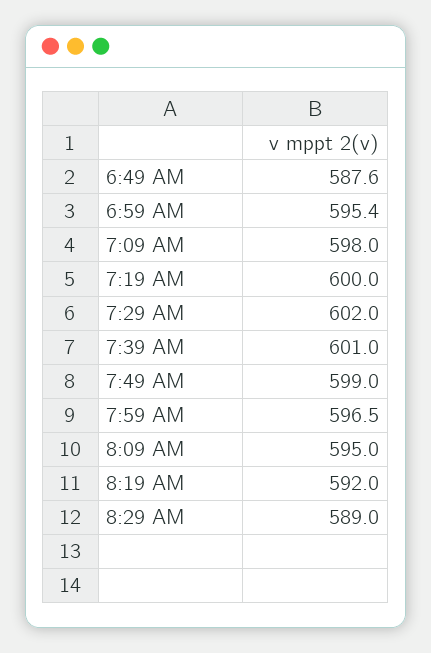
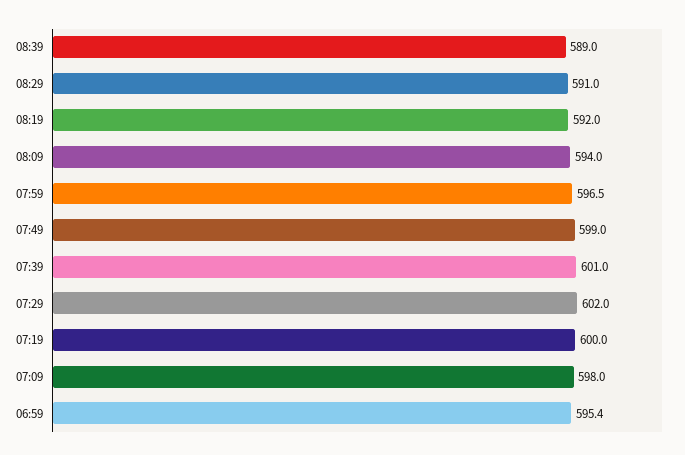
6:49 AM: 587.6 -> none
8:09 AM: 595 -> 594
8:29 AM: 589 -> 591
08:39: none -> 589

